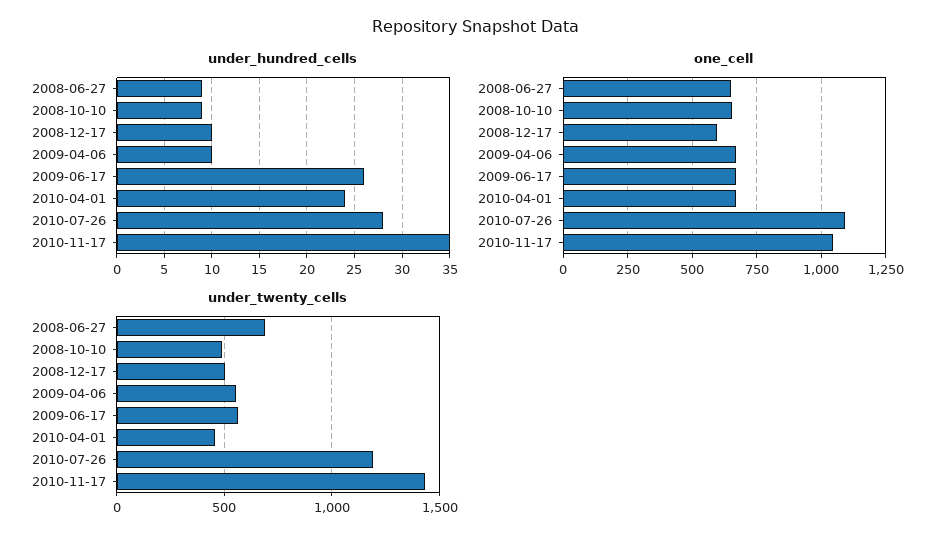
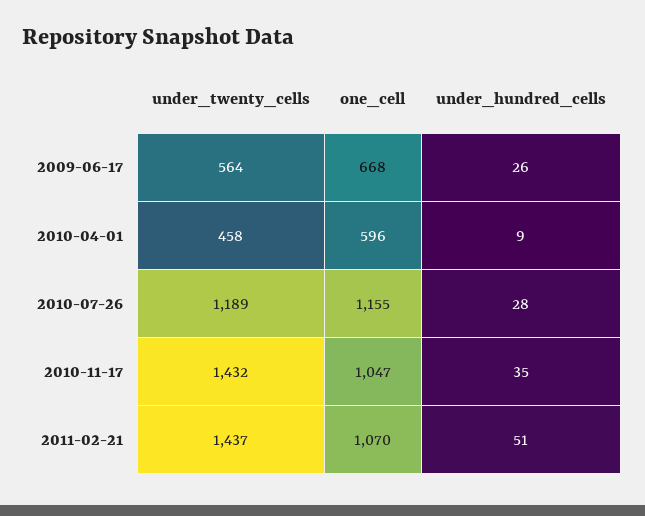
under_hundred_cells, 2008-06-27: 9 -> none
under_hundred_cells, 2008-10-10: 9 -> none
under_hundred_cells, 2008-12-17: 10 -> none
under_hundred_cells, 2009-04-06: 10 -> none
under_hundred_cells, 2010-04-01: 24 -> 9
one_cell, 2008-06-27: 650 -> none
one_cell, 2008-10-10: 650 -> none
one_cell, 2008-12-17: 600 -> none
one_cell, 2009-04-06: 675 -> none
one_cell, 2010-04-01: 675 -> 596
one_cell, 2010-07-26: 1100 -> 1155
under_twenty_cells, 2008-06-27: 700 -> none
under_twenty_cells, 2008-10-10: 500 -> none
under_twenty_cells, 2008-12-17: 500 -> none
under_twenty_cells, 2009-04-06: 550 -> none
under_twenty_cells, 2011-02-21: none -> 1437
one_cell, 2011-02-21: none -> 1070
under_hundred_cells, 2011-02-21: none -> 51

